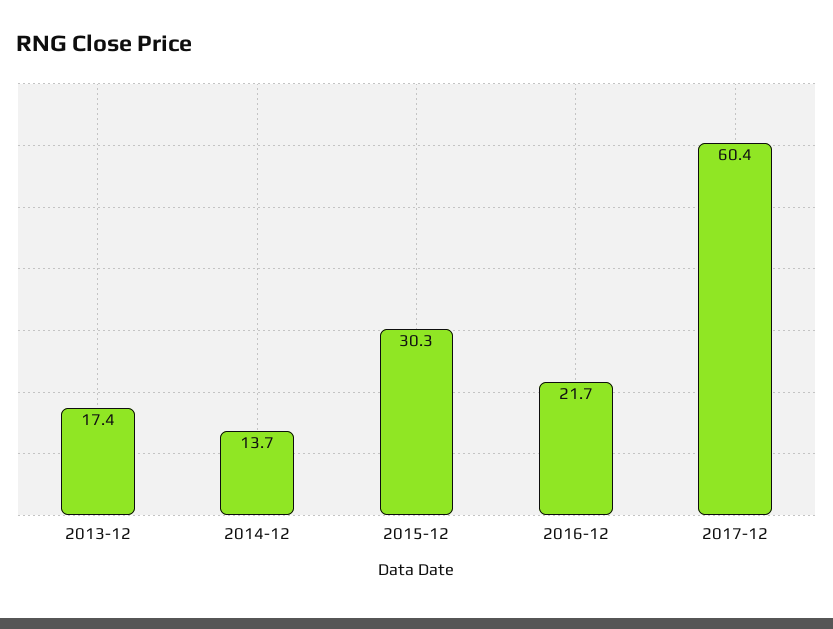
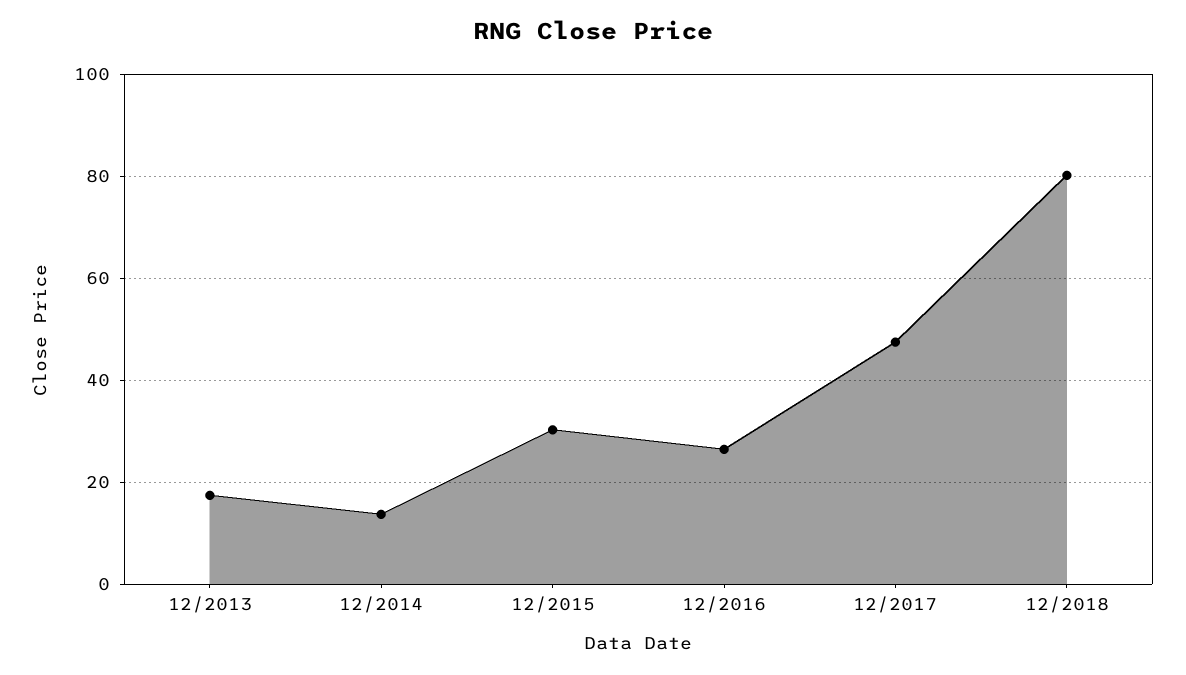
2016-12: 21.7 -> 26
2017-12: 60.4 -> 48
12/2018: none -> 80

